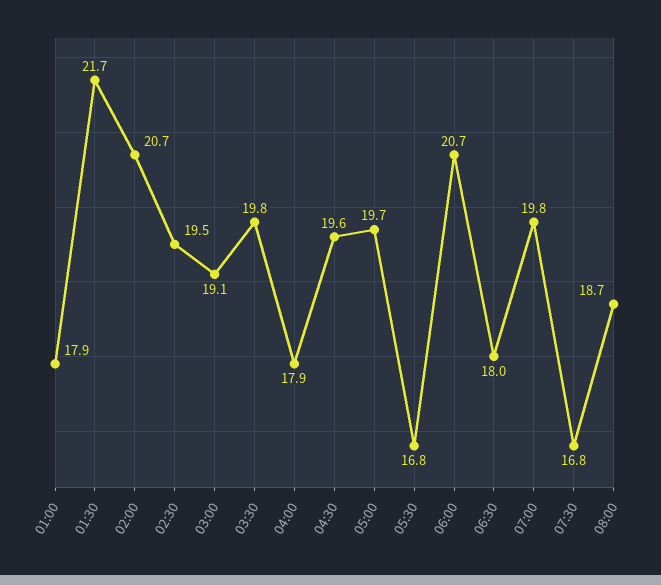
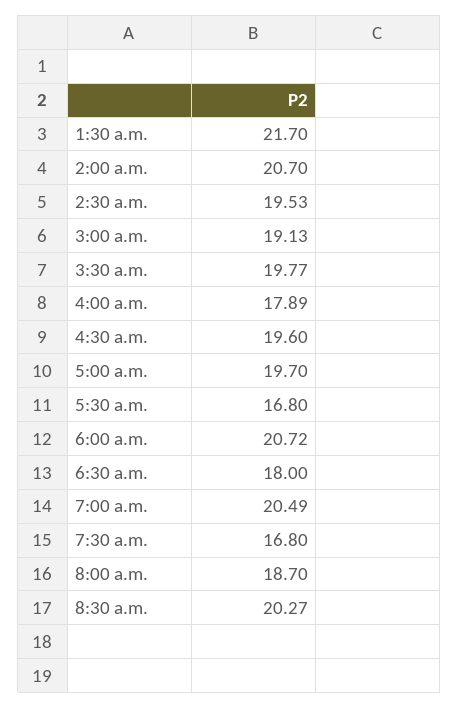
01:00: 17.9 -> none
07:00: 19.8 -> 20.49
8:30 a.m.: none -> 20.27

